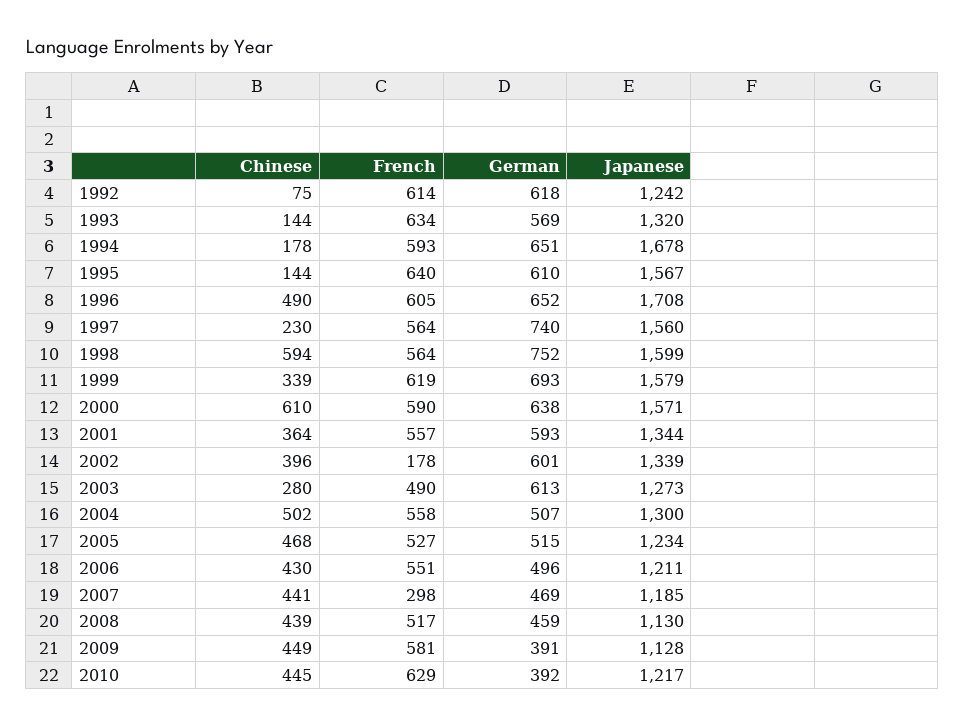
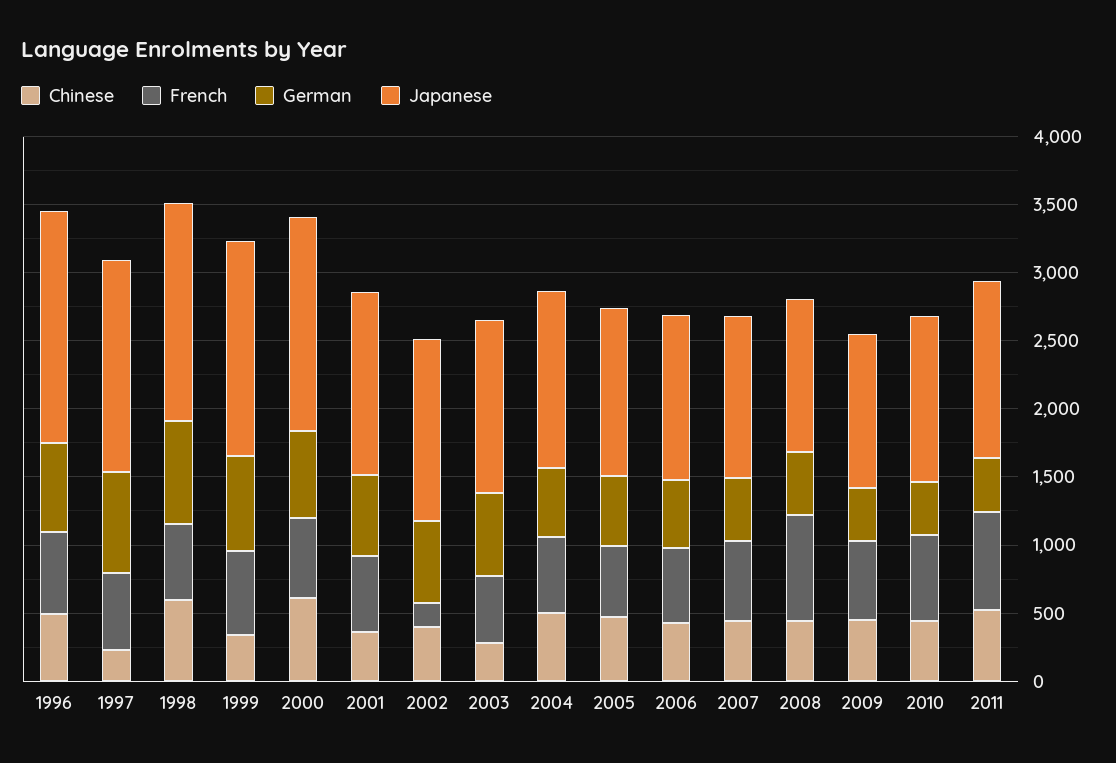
Chinese, 1992: 75 -> none
French, 1992: 614 -> none
German, 1992: 618 -> none
Japanese, 1992: 1242 -> none
Chinese, 1993: 144 -> none
French, 1993: 634 -> none
German, 1993: 569 -> none
Japanese, 1993: 1320 -> none
Chinese, 1994: 178 -> none
French, 1994: 593 -> none
German, 1994: 651 -> none
Japanese, 1994: 1678 -> none
Chinese, 1995: 144 -> none
French, 1995: 640 -> none
German, 1995: 610 -> none
Japanese, 1995: 1567 -> none
French, 2007: 298 -> 600
French, 2008: 517 -> 800
Chinese, 2011: none -> 500
French, 2011: none -> 700
German, 2011: none -> 400
Japanese, 2011: none -> 1300

